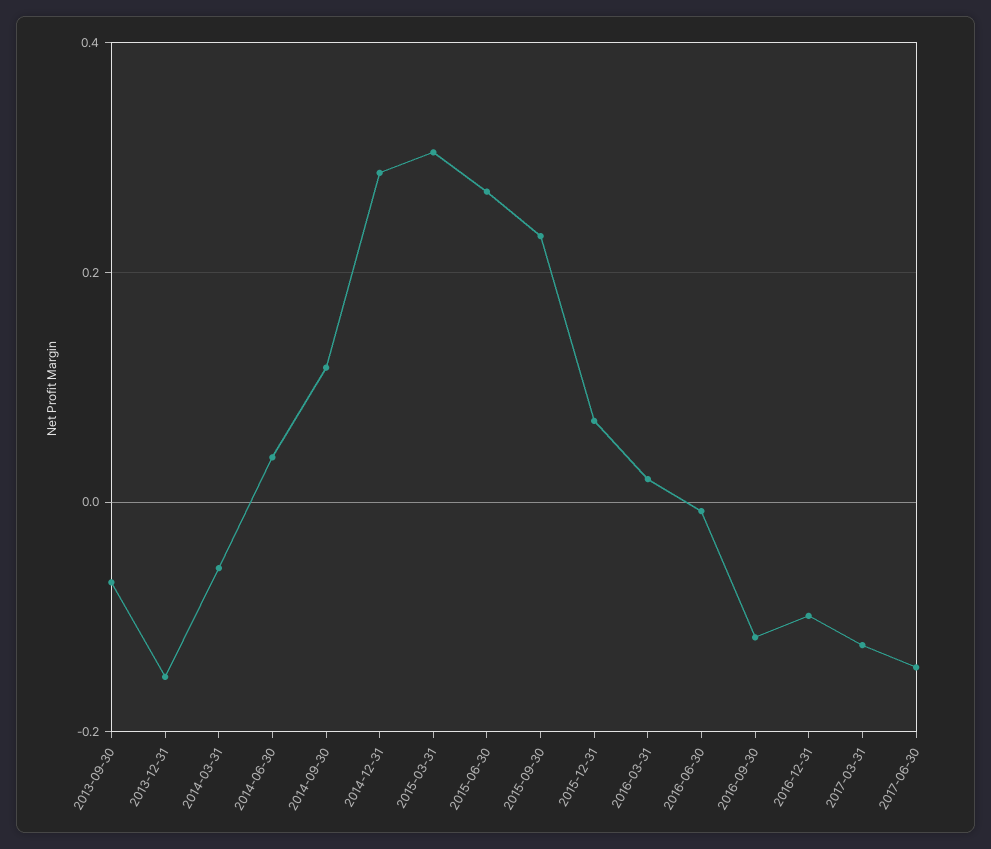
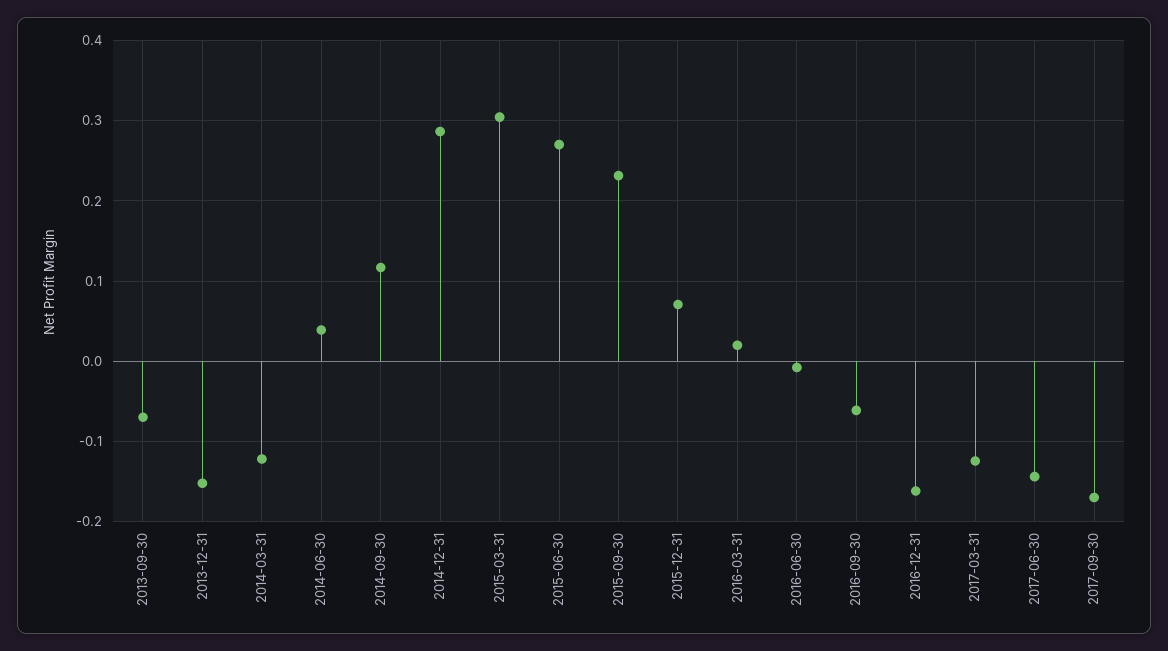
2014-03-31: -0.06 -> -0.12
2016-09-30: -0.12 -> -0.06
2016-12-31: -0.1 -> -0.16
2017-09-30: none -> -0.17

